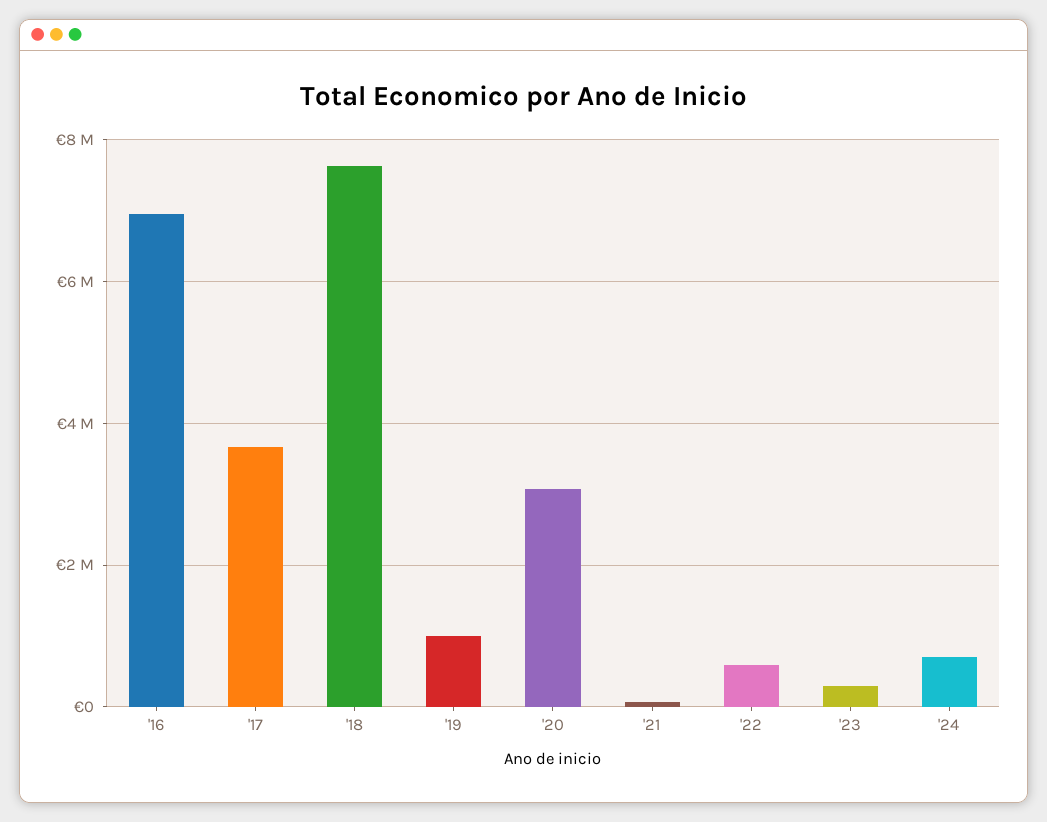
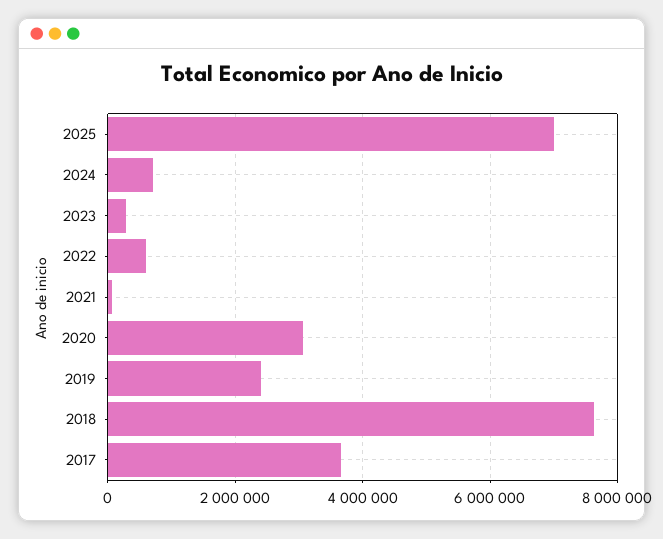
'16: 7000000 -> none
'19: 1000000 -> 2400000
2025: none -> 7000000

